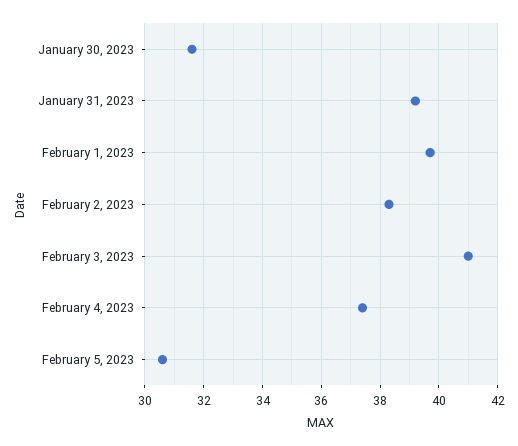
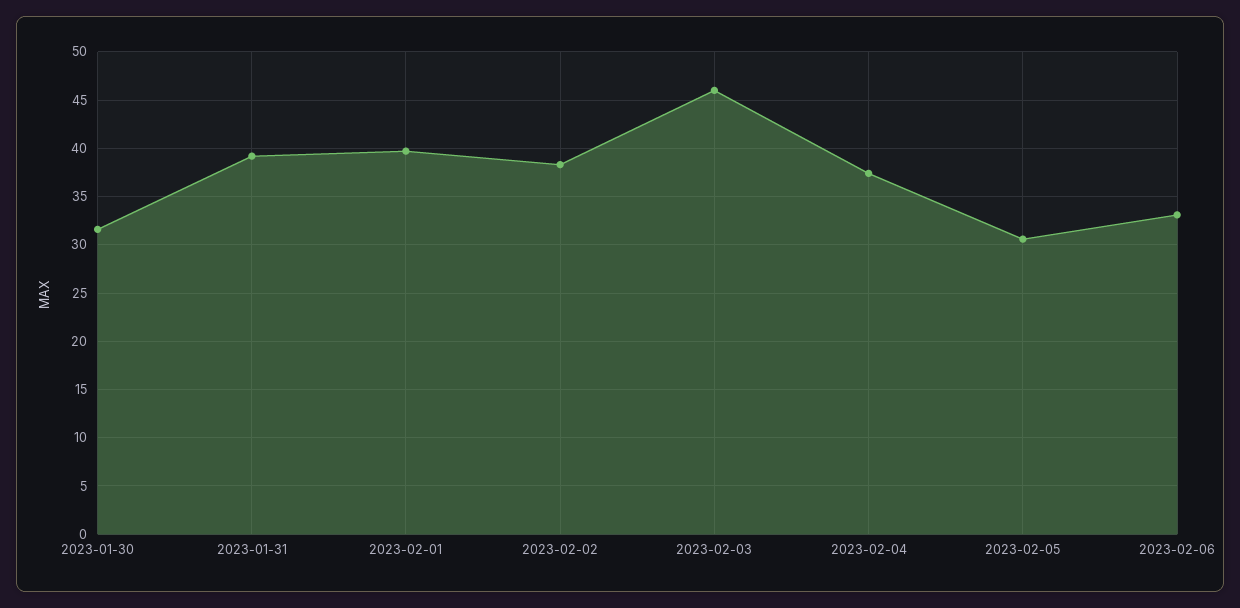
February 3, 2023: 41 -> 46
2023-02-06: none -> 33

